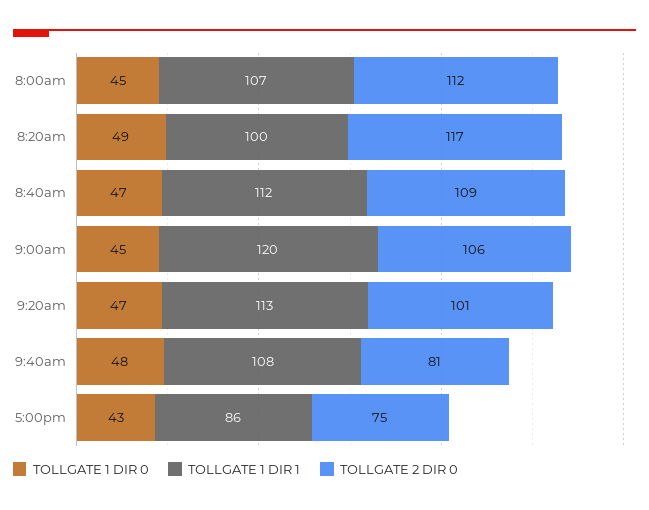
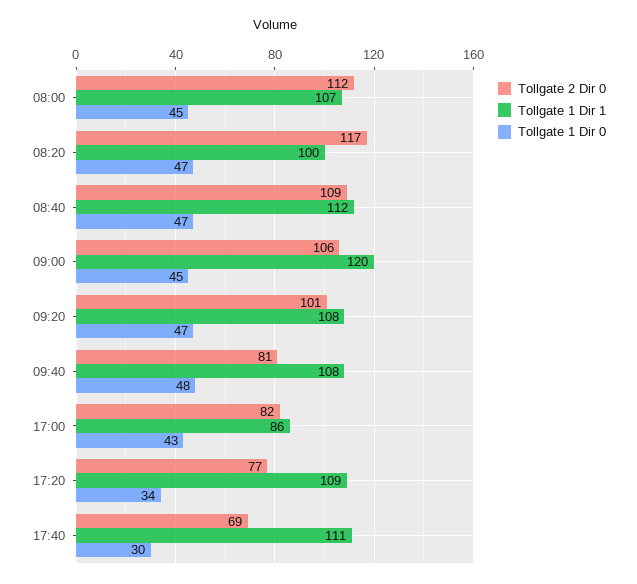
TOLLGATE 1 DIR 0, 8:20am: 49 -> 47
TOLLGATE 1 DIR 1, 9:20am: 113 -> 108
TOLLGATE 2 DIR 0, 5:00pm: 75 -> 82
TOLLGATE 2 DIR 0, 17:20: none -> 77
TOLLGATE 1 DIR 1, 17:20: none -> 109
TOLLGATE 1 DIR 0, 17:20: none -> 34
TOLLGATE 2 DIR 0, 17:40: none -> 69
TOLLGATE 1 DIR 1, 17:40: none -> 111
TOLLGATE 1 DIR 0, 17:40: none -> 30

